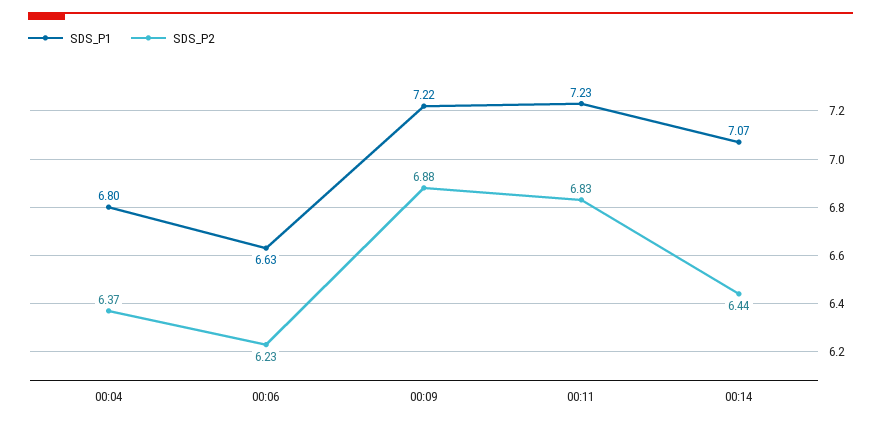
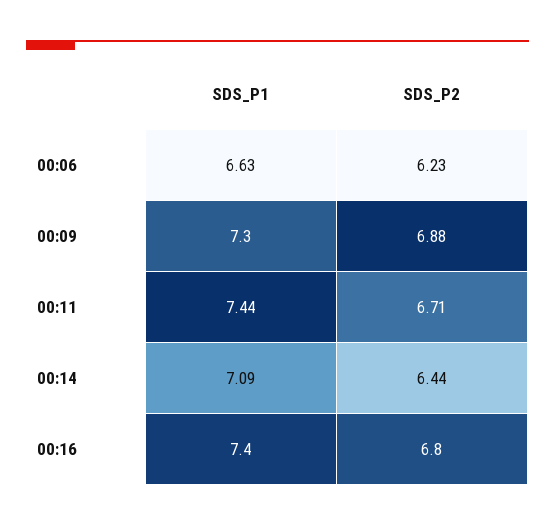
SDS_P1, 00:04: 6.8 -> none
SDS_P2, 00:04: 6.37 -> none
SDS_P1, 00:09: 7.22 -> 7.3
SDS_P1, 00:11: 7.23 -> 7.44
SDS_P2, 00:11: 6.83 -> 6.71
SDS_P1, 00:14: 7.07 -> 7.09
SDS_P1, 00:16: none -> 7.4
SDS_P2, 00:16: none -> 6.8

